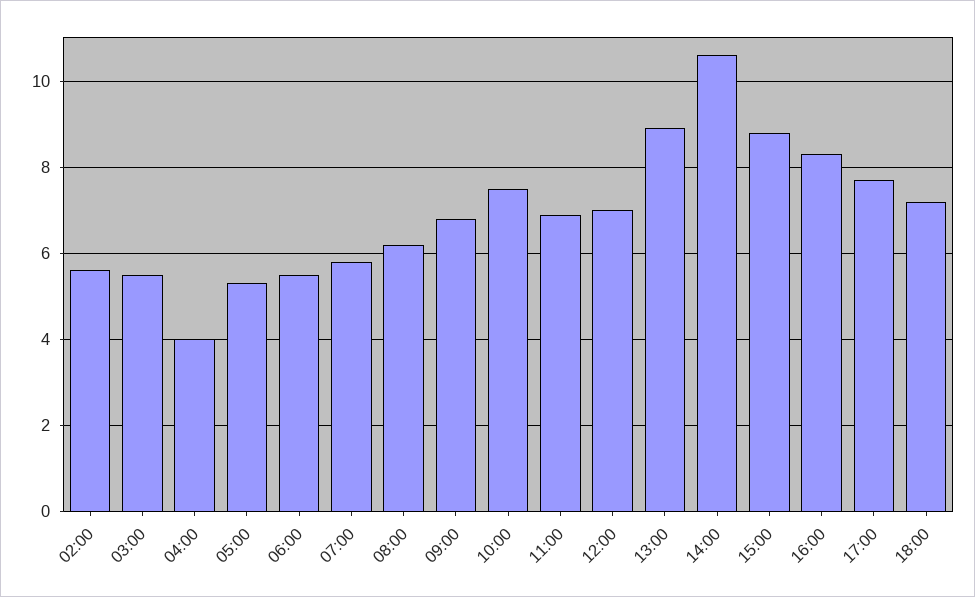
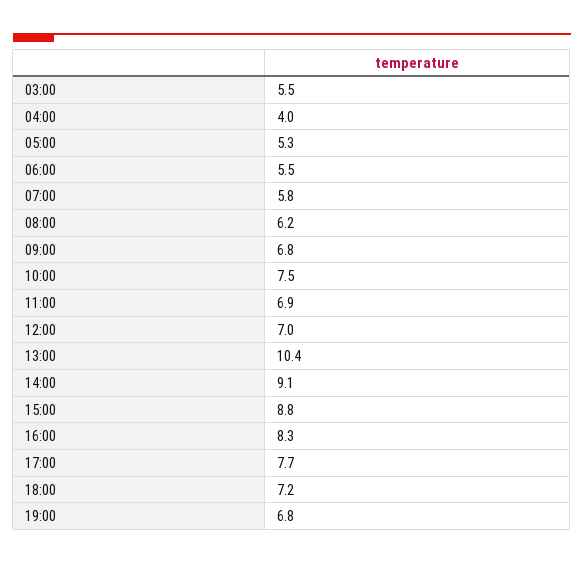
02:00: 5.5 -> none
13:00: 9 -> 10.4
14:00: 10.5 -> 9.1
19:00: none -> 6.8

